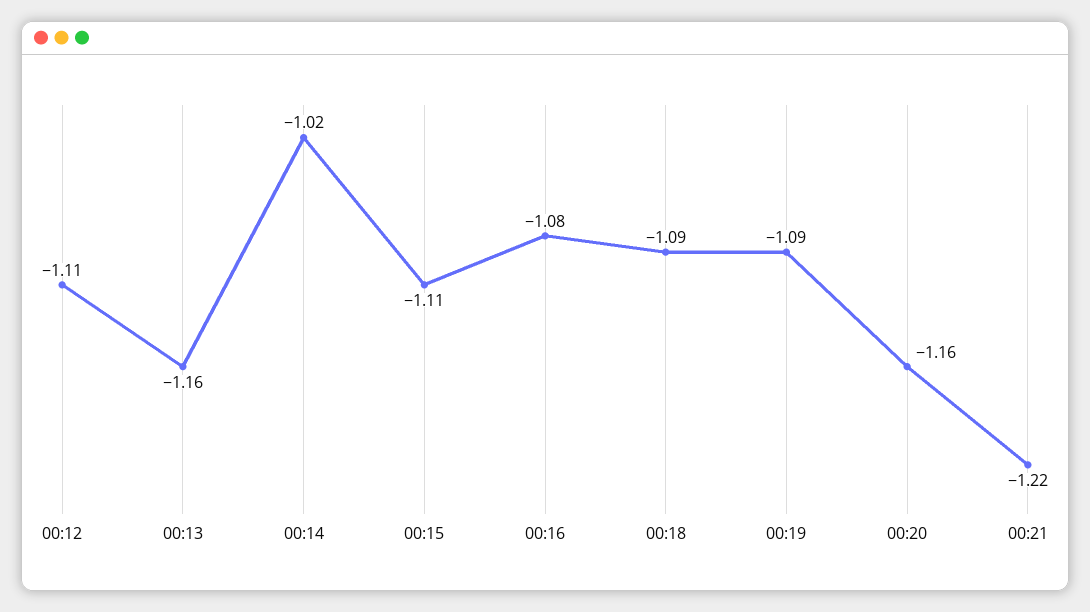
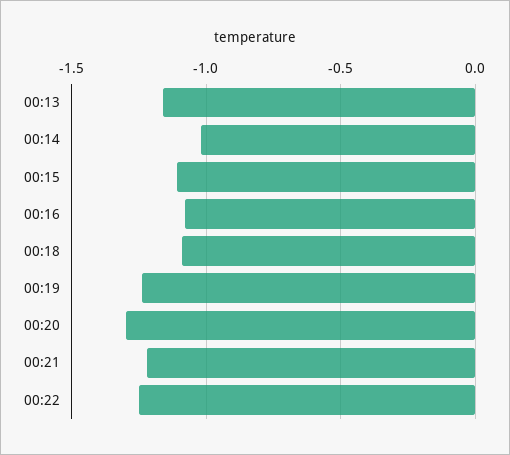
00:12: -1.11 -> none
00:19: -1.09 -> -1.25
00:20: -1.16 -> -1.3
00:22: none -> -1.25

